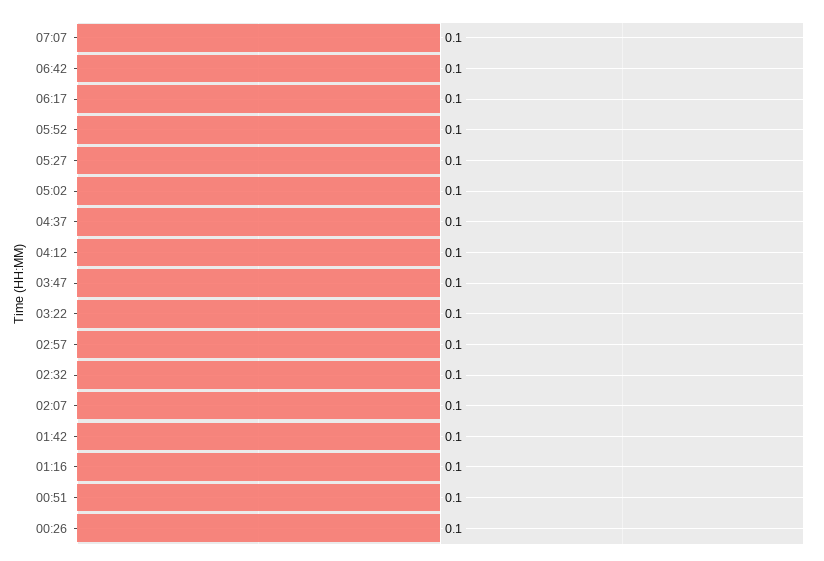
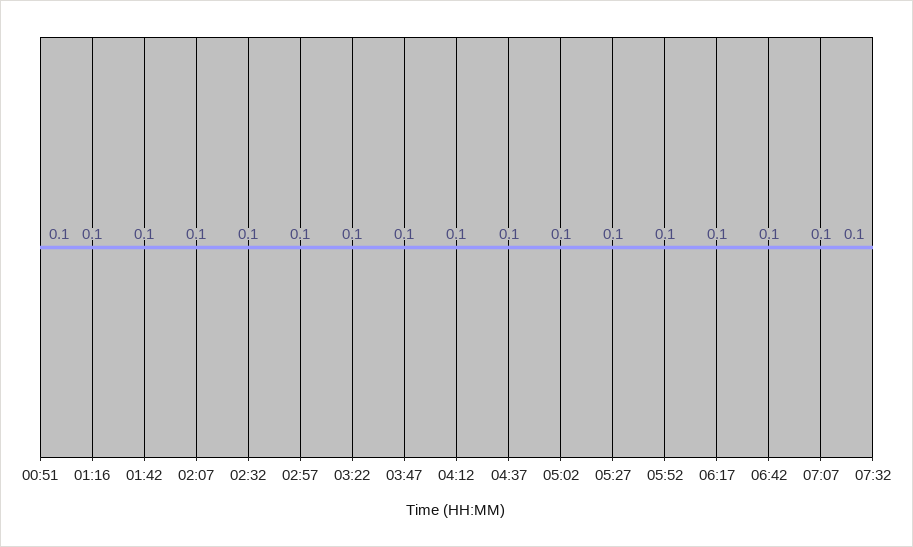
00:26: 0.1 -> none
07:32: none -> 0.1

